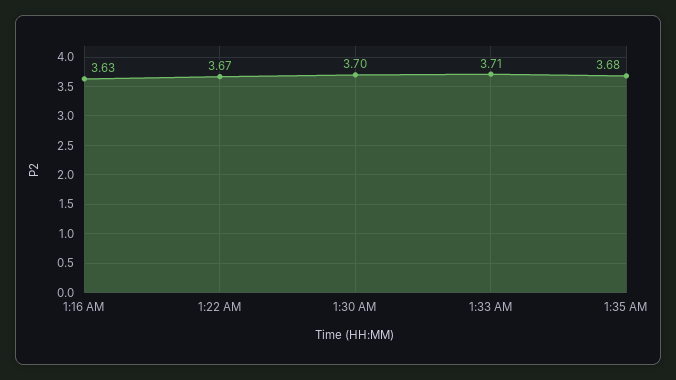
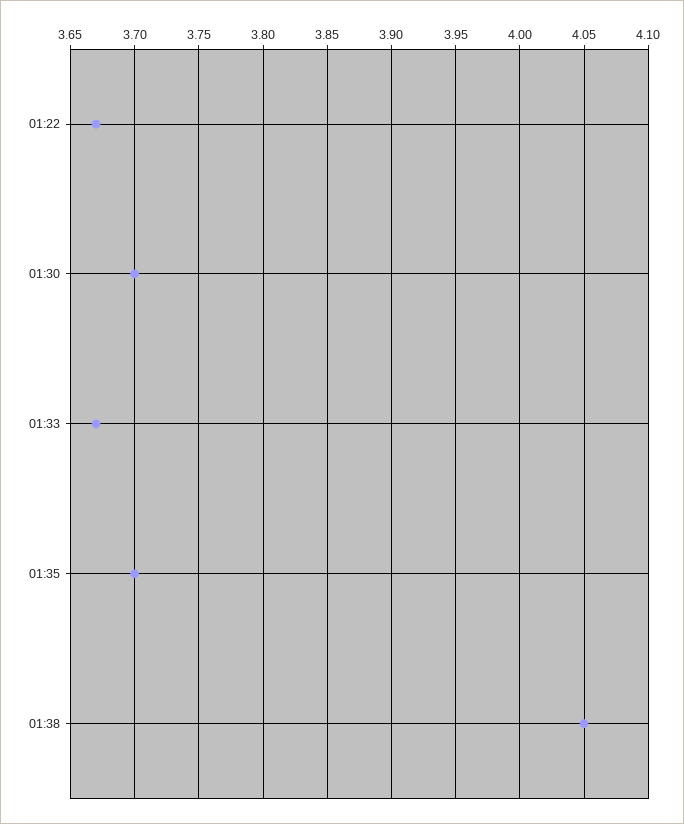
1:16 AM: 3.63 -> none
1:33 AM: 3.71 -> 3.67
1:35 AM: 3.68 -> 3.7
01:38: none -> 4.05

